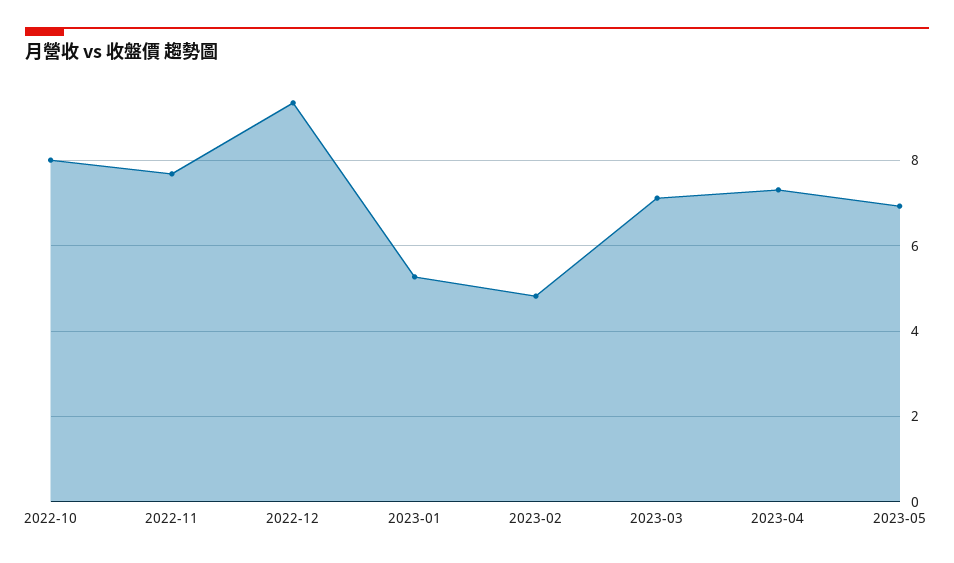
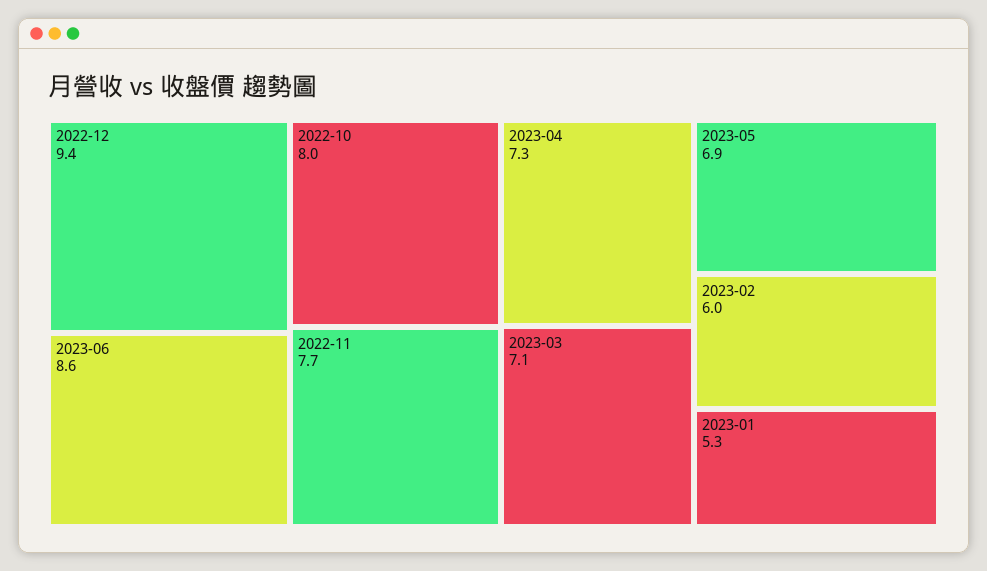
2023-02: 4.8 -> 6
2023-06: none -> 8.6

